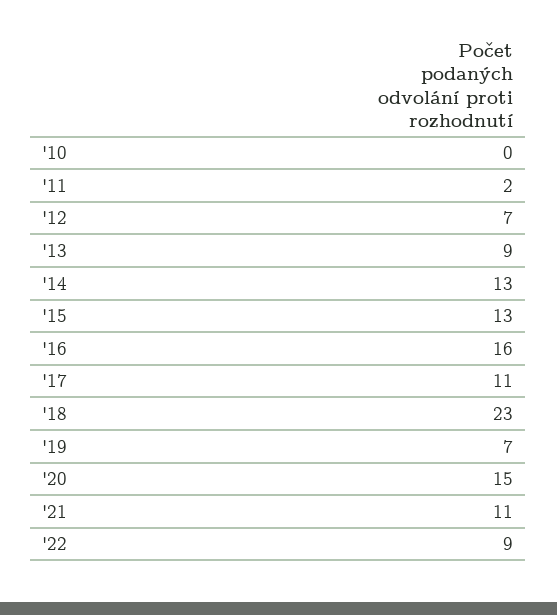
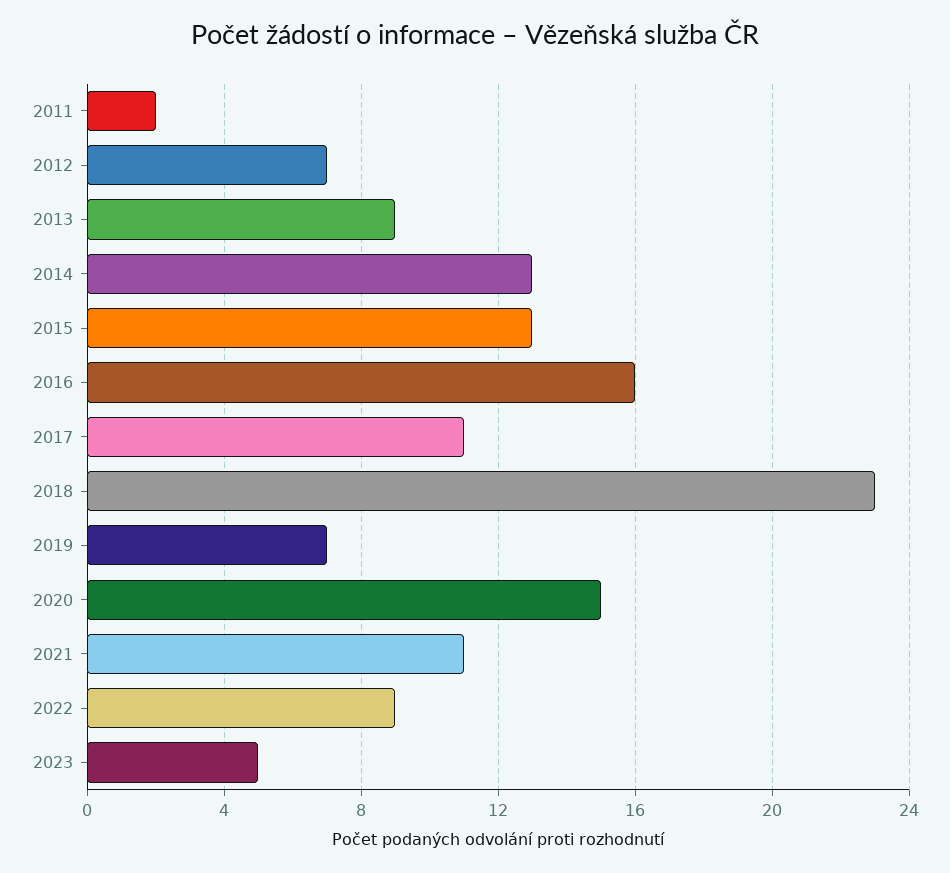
'10: 0 -> none
2023: none -> 5

